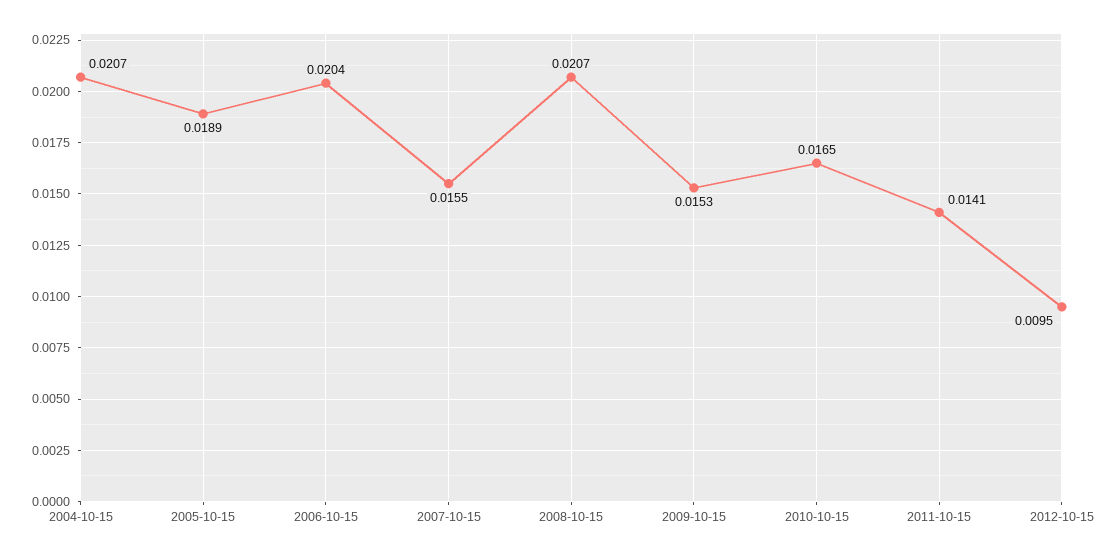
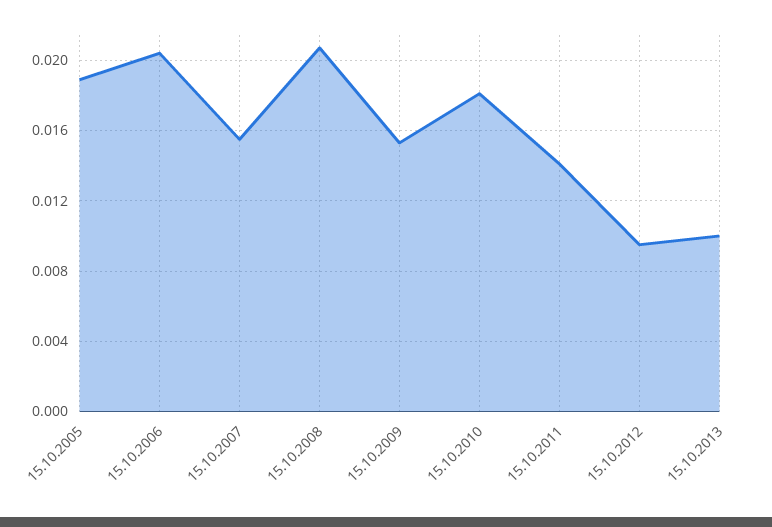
2004-10-15: 0.0207 -> none
2010-10-15: 0.0165 -> 0.018
15.10.2013: none -> 0.01

